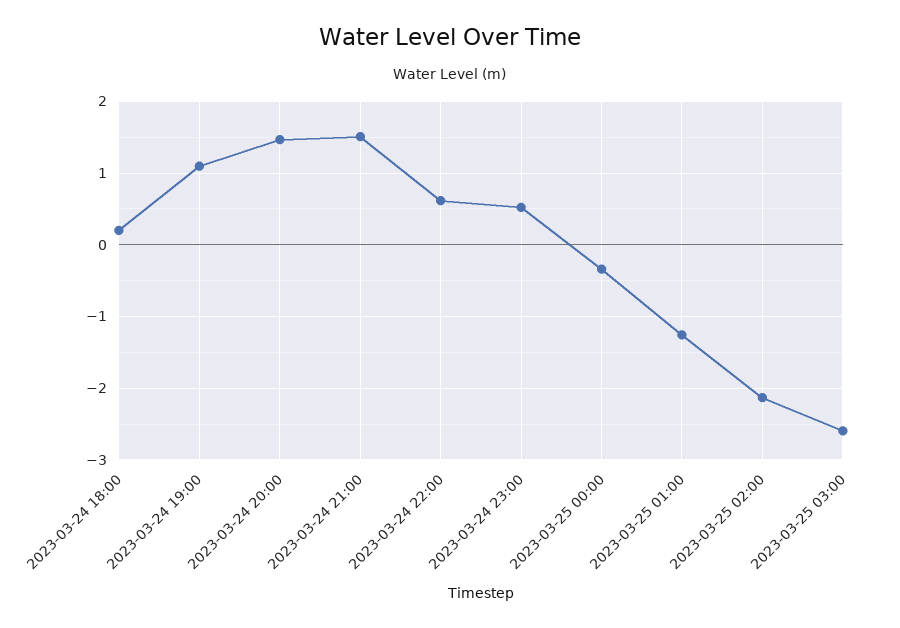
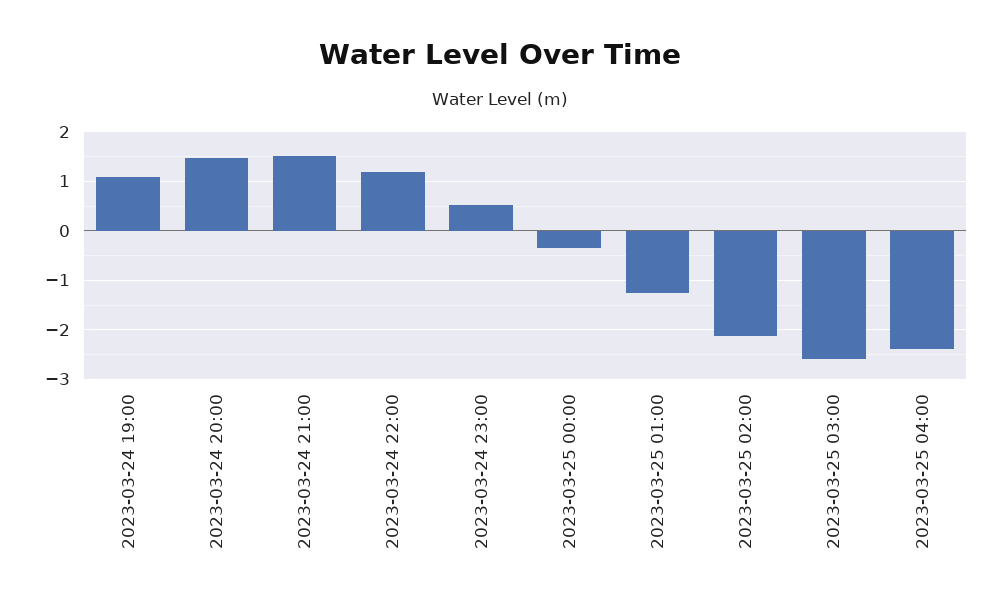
2023-03-24 18:00: 0.2 -> none
2023-03-24 22:00: 0.6 -> 1.2
2023-03-25 04:00: none -> -2.4

